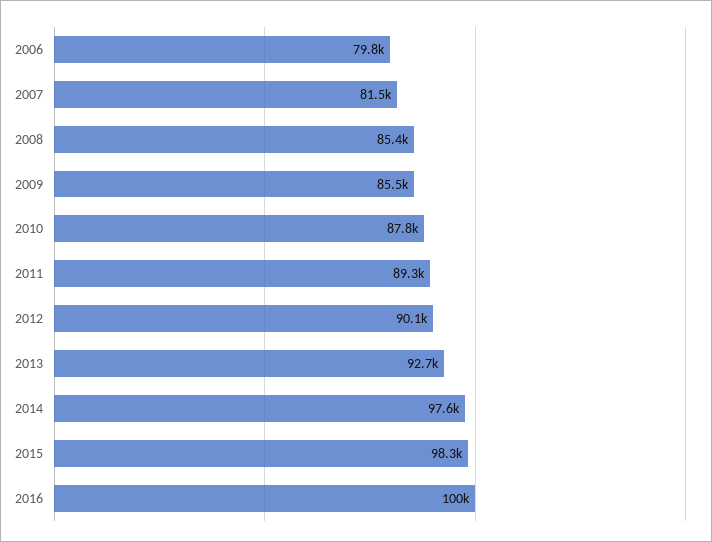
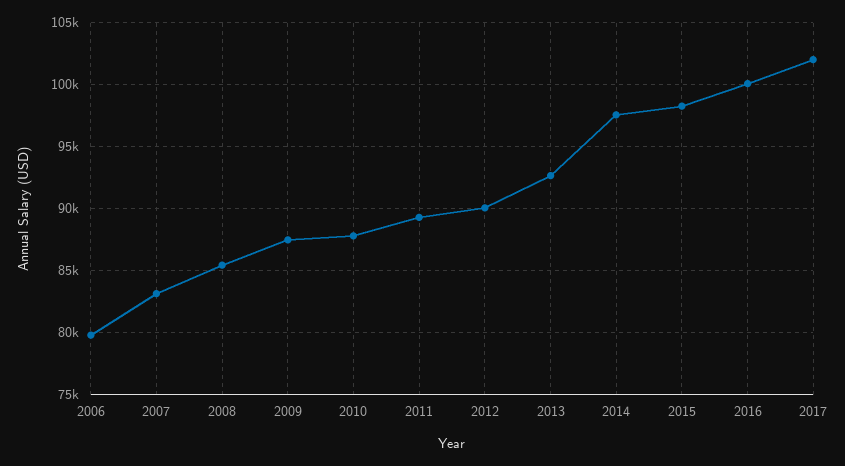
2007: 81500 -> 83000
2009: 85500 -> 87500
2017: none -> 102000

